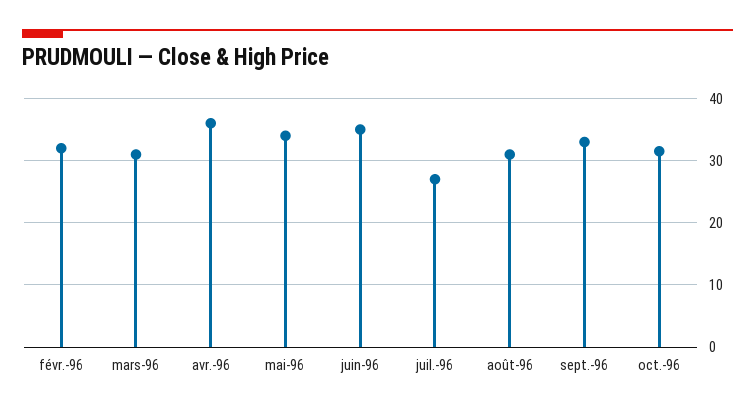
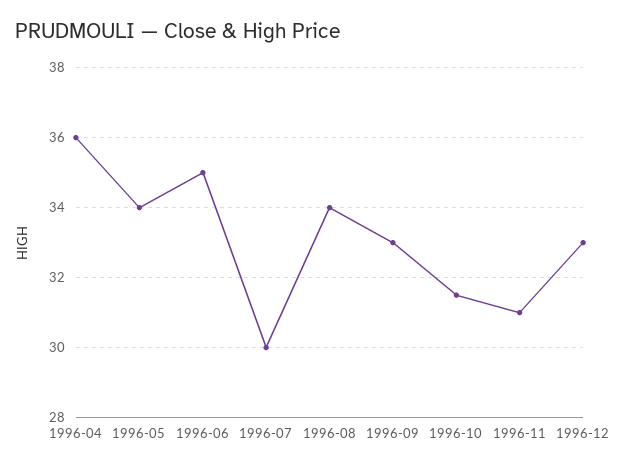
févr.-96: 32 -> none
mars-96: 31 -> none
juil.-96: 27 -> 30
août-96: 31 -> 34
1996-11: none -> 31
1996-12: none -> 33

